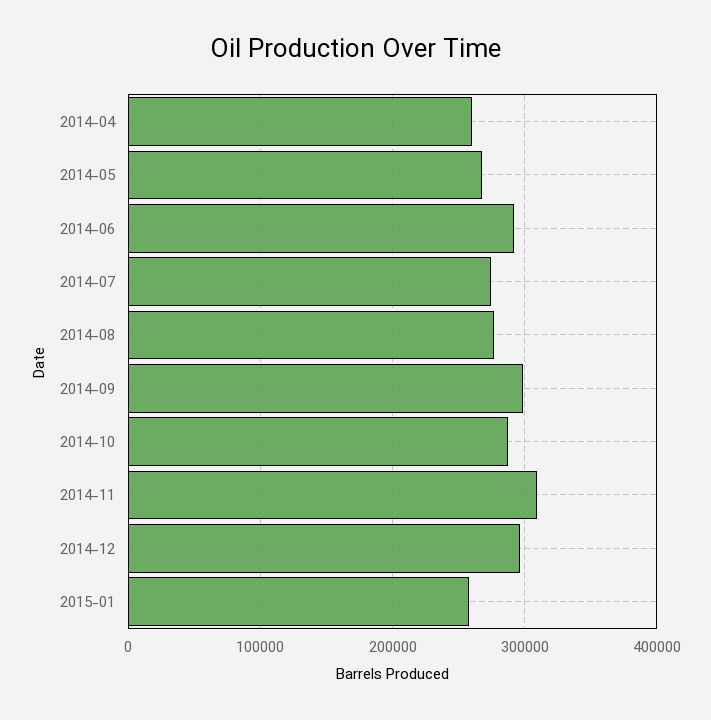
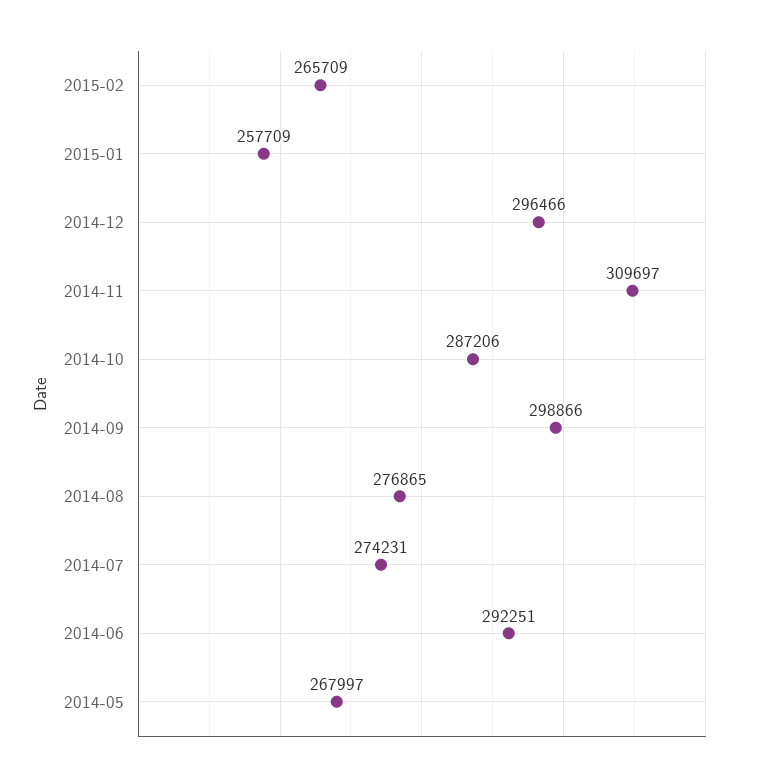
2014-04: 260000 -> none
2015-02: none -> 265709

